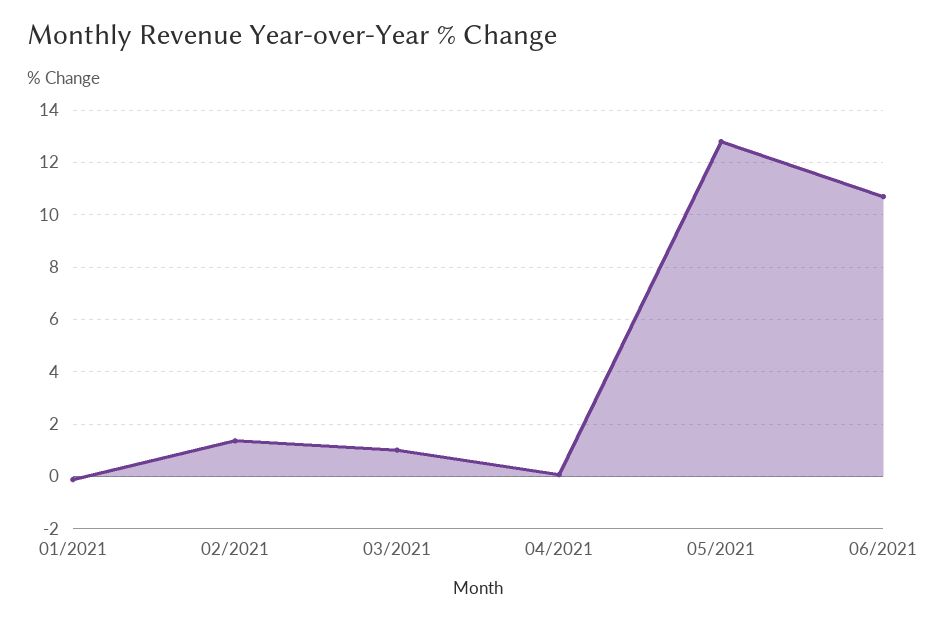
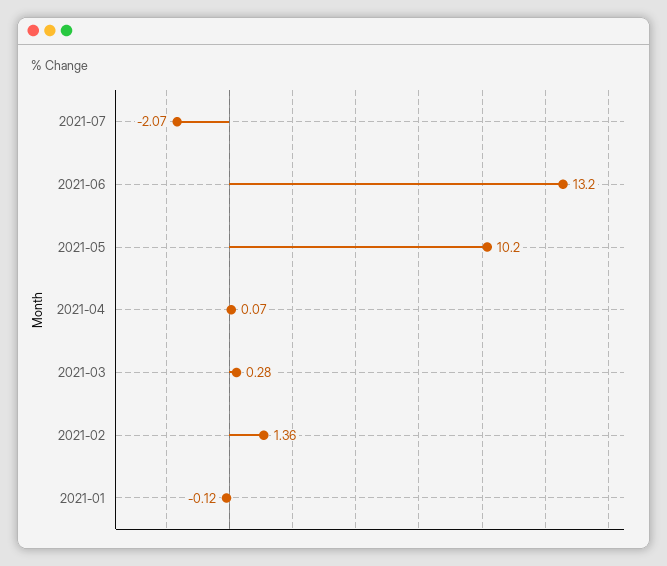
03/2021: 1 -> 0.28
05/2021: 12.75 -> 10.2
06/2021: 10.75 -> 13.2
2021-07: none -> -2.07

